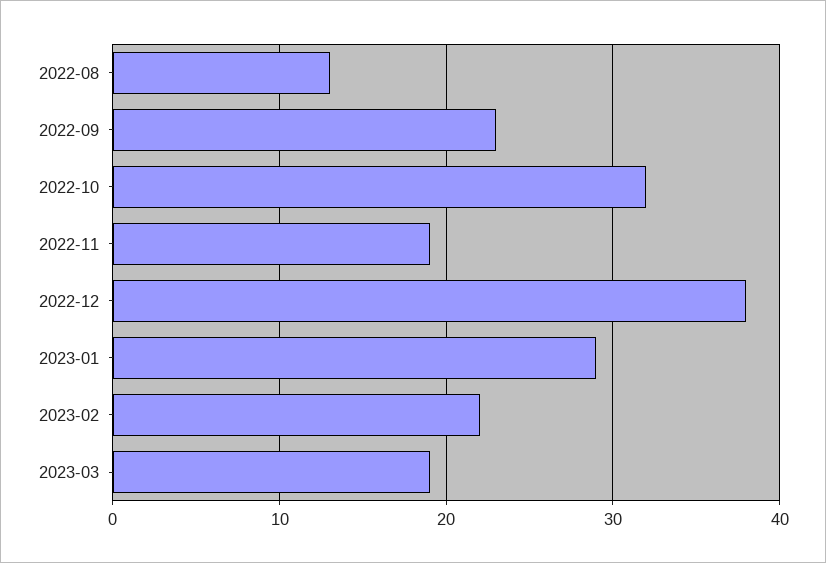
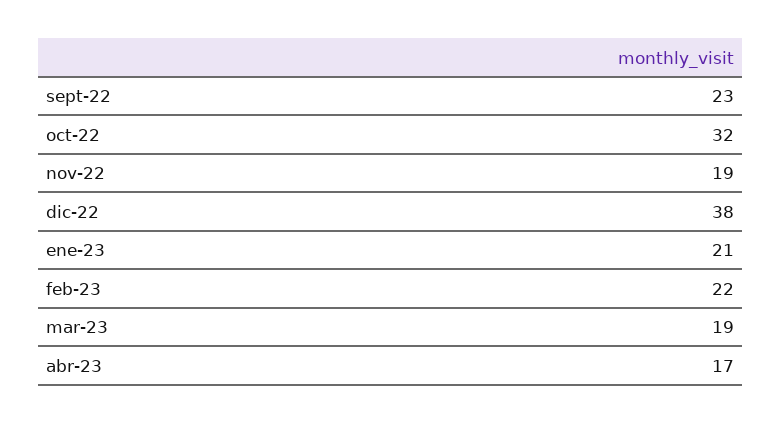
2022-08: 13 -> none
2023-01: 29 -> 21
abr-23: none -> 17

